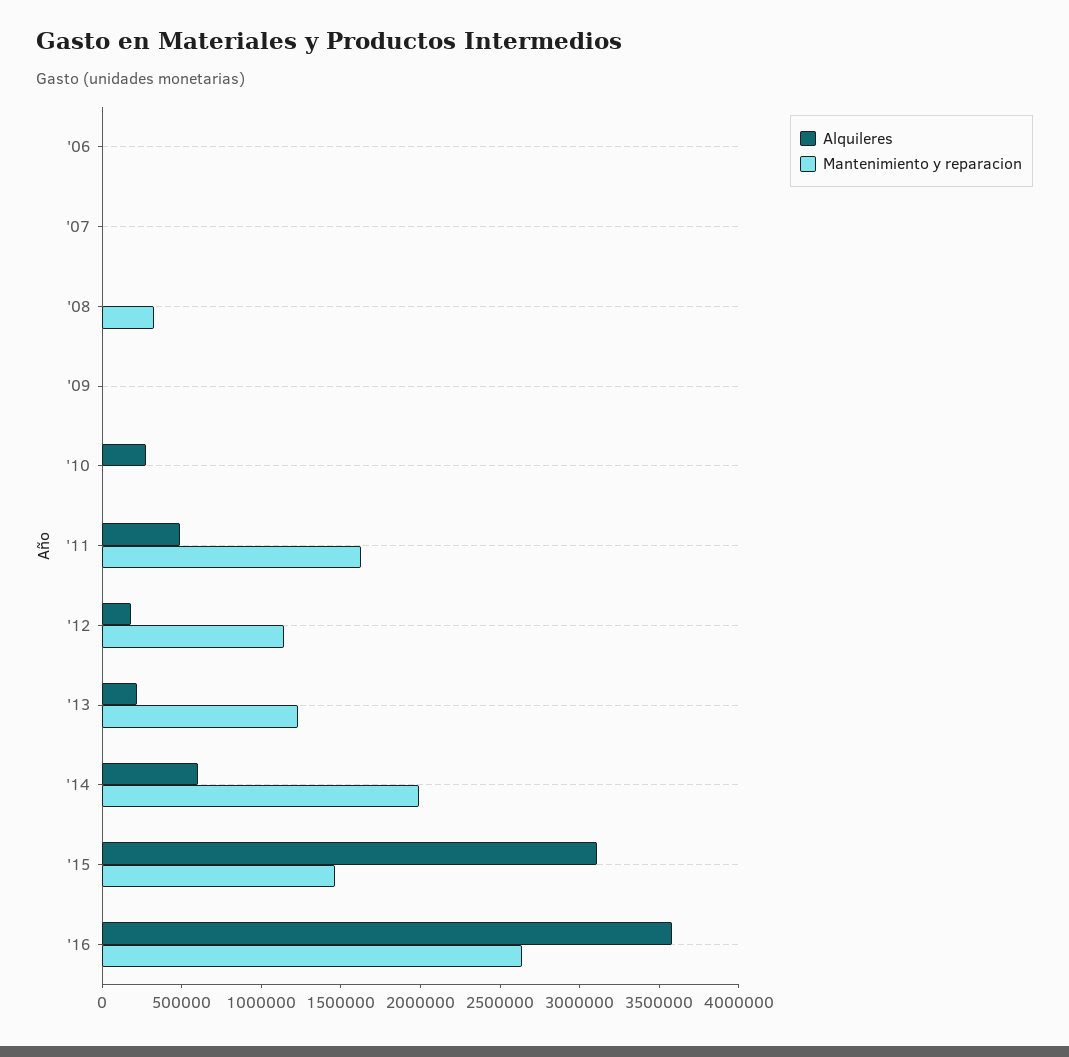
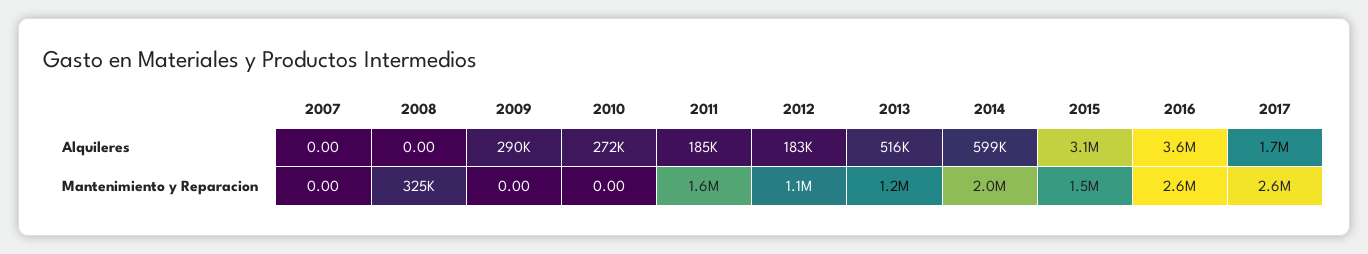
Alquileres, '06: 0 -> none
Mantenimiento y reparacion, '06: 0 -> none
Alquileres, '09: 0 -> 290000
Alquileres, '11: 500000 -> 185000
Alquileres, '13: 200000 -> 516000
Alquileres, 2017: none -> 1700000
Mantenimiento y reparacion, 2017: none -> 2600000

